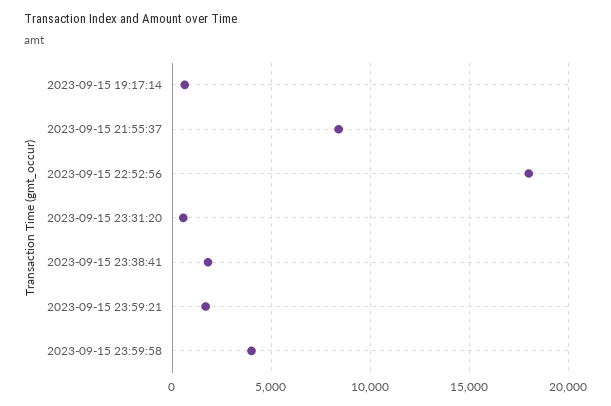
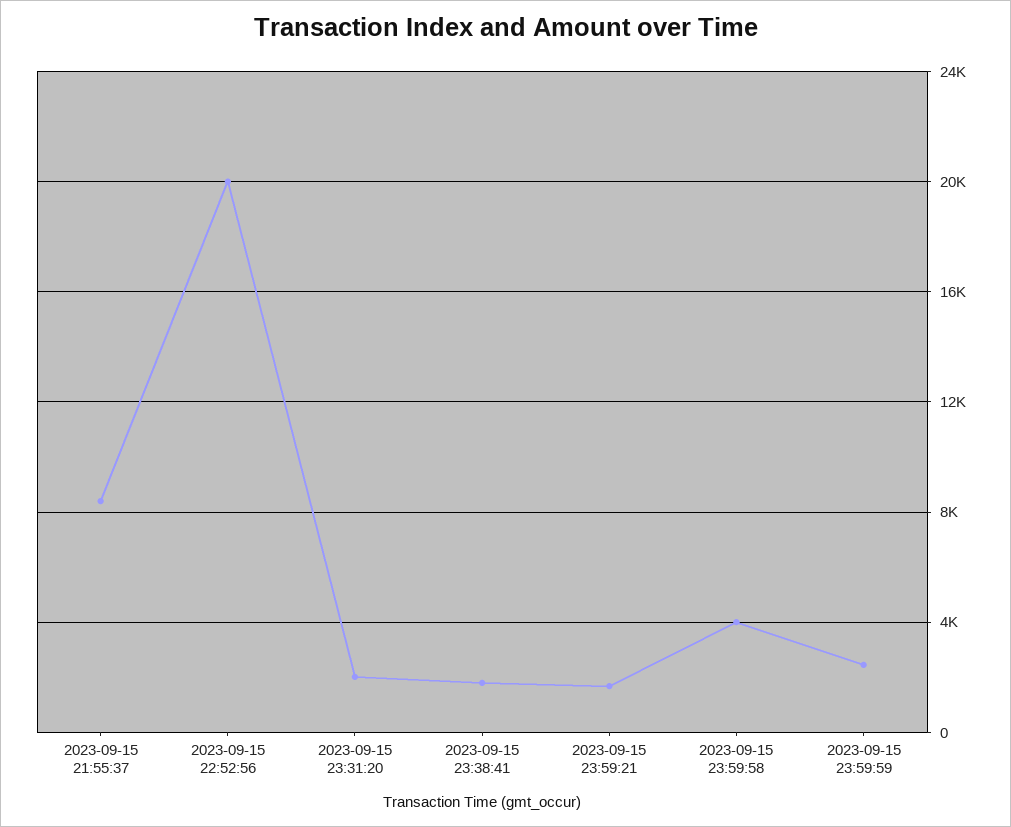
2023-09-15 19:17:14: 500 -> none
2023-09-15 22:52:56: 18000 -> 20000
2023-09-15 23:31:20: 500 -> 2000
2023-09-15 23:59:59: none -> 2500

